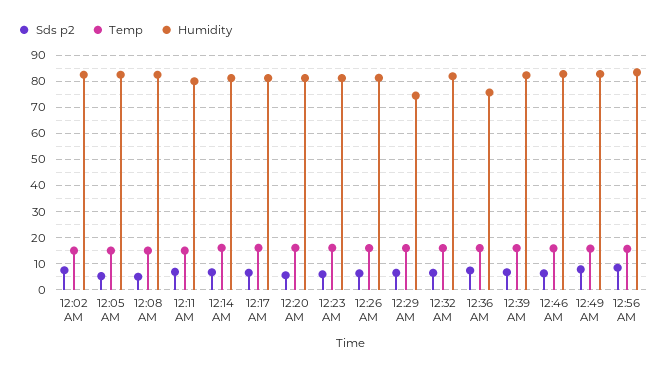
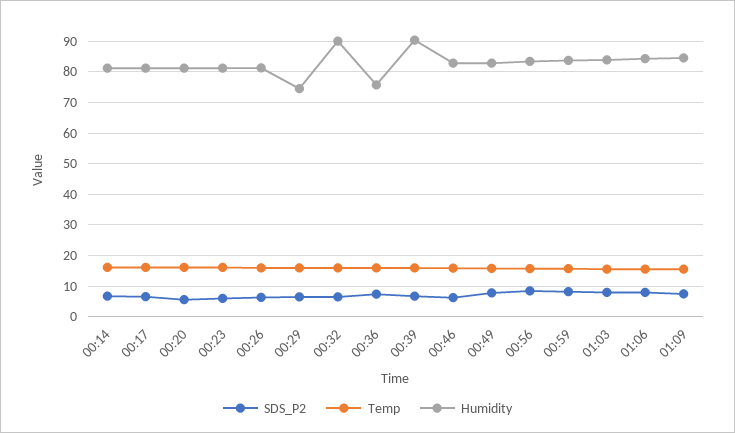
Sds p2, 12:02 AM: 7.5 -> none
Temp, 12:02 AM: 15 -> none
Humidity, 12:02 AM: 82.5 -> none
Sds p2, 12:05 AM: 5 -> none
Temp, 12:05 AM: 15 -> none
Humidity, 12:05 AM: 82.5 -> none
Sds p2, 12:08 AM: 5 -> none
Temp, 12:08 AM: 15 -> none
Humidity, 12:08 AM: 82.5 -> none
Sds p2, 12:11 AM: 7.5 -> none
Temp, 12:11 AM: 15 -> none
Humidity, 12:11 AM: 80 -> none
Humidity, 12:32 AM: 82.5 -> 90
Humidity, 12:39 AM: 82.5 -> 90
Sds p2, 00:59: none -> 8
Temp, 00:59: none -> 16
Humidity, 00:59: none -> 84
Sds p2, 01:03: none -> 8
Temp, 01:03: none -> 16
Humidity, 01:03: none -> 84
Sds p2, 01:06: none -> 8
Temp, 01:06: none -> 16
Humidity, 01:06: none -> 84
Sds p2, 01:09: none -> 8
Temp, 01:09: none -> 16
Humidity, 01:09: none -> 84

